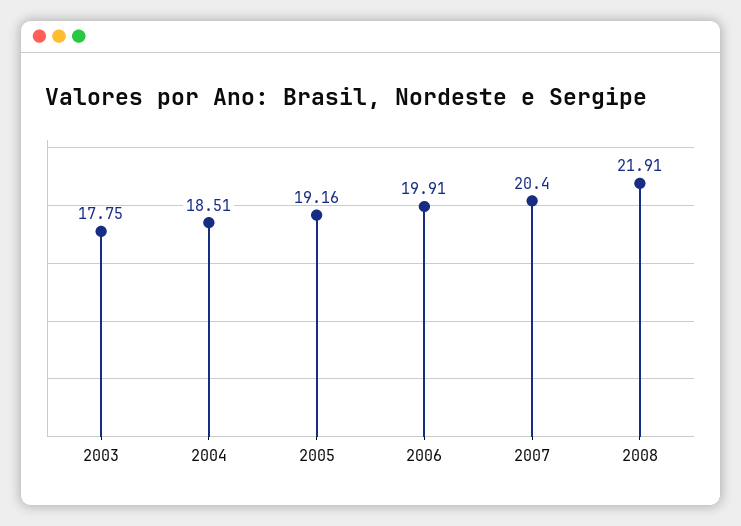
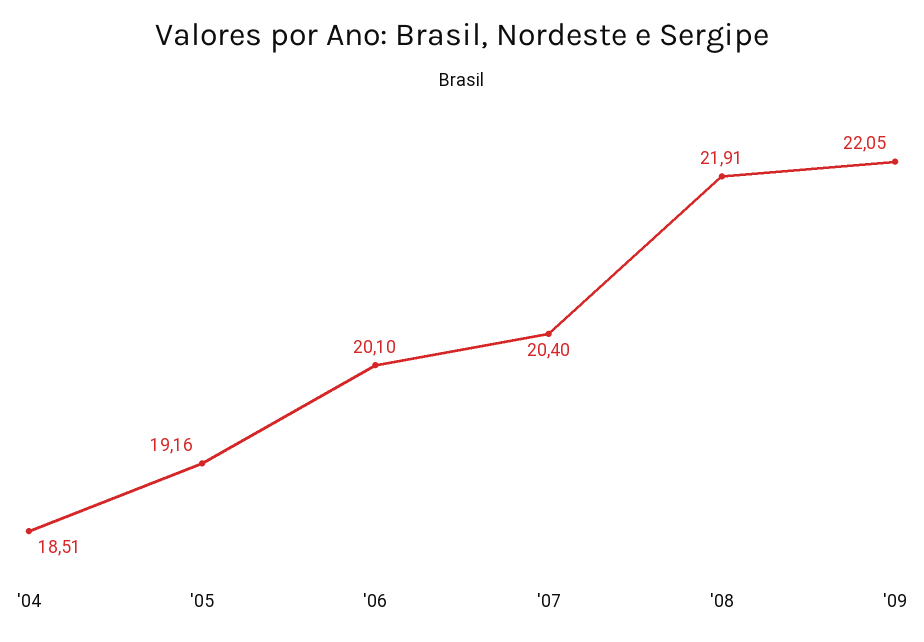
2003: 17.75 -> none
2006: 19.91 -> 20.1
'09: none -> 22.05

